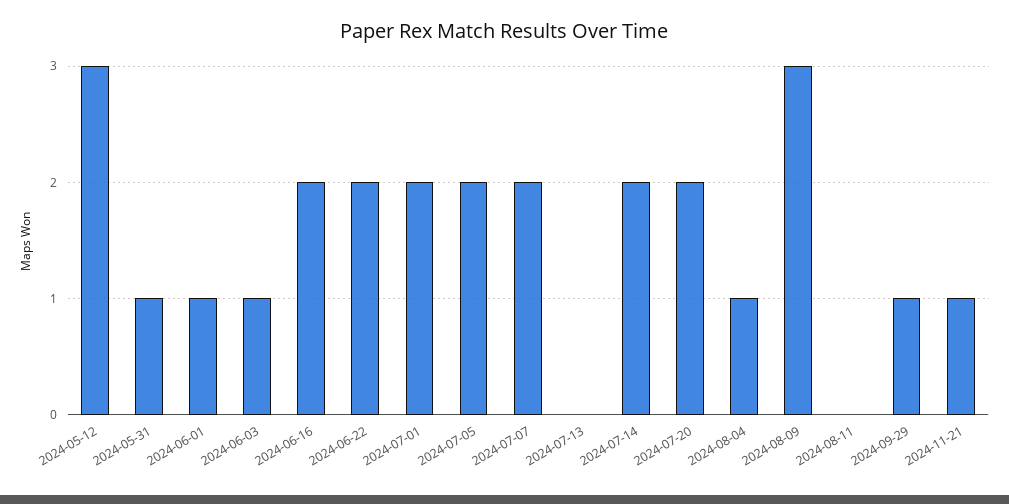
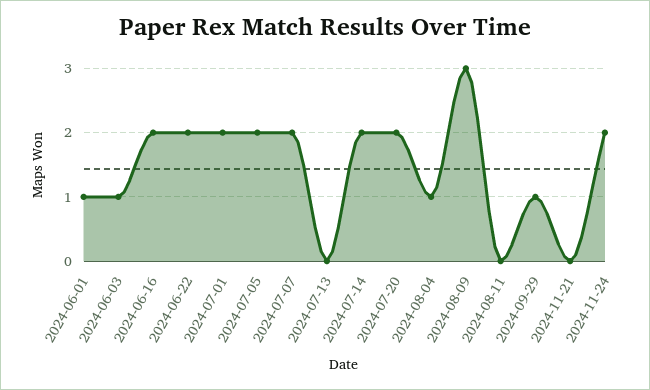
2024-05-12: 3 -> none
2024-05-31: 1 -> none
2024-11-21: 1 -> 0
2024-11-24: none -> 2

